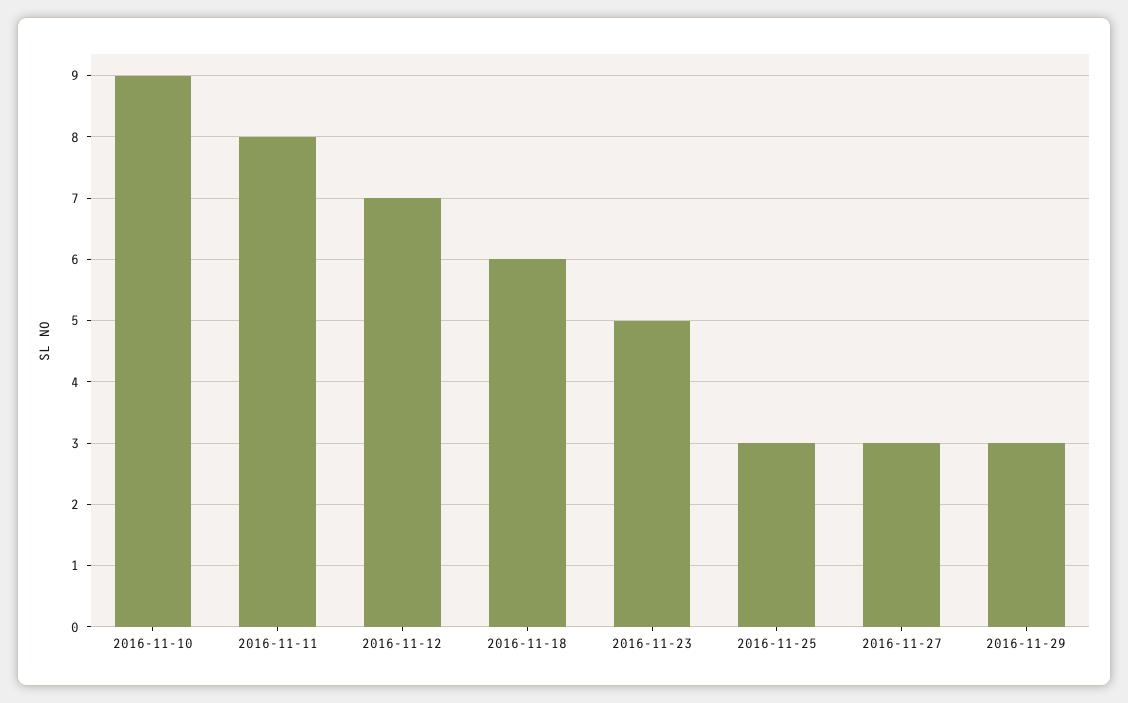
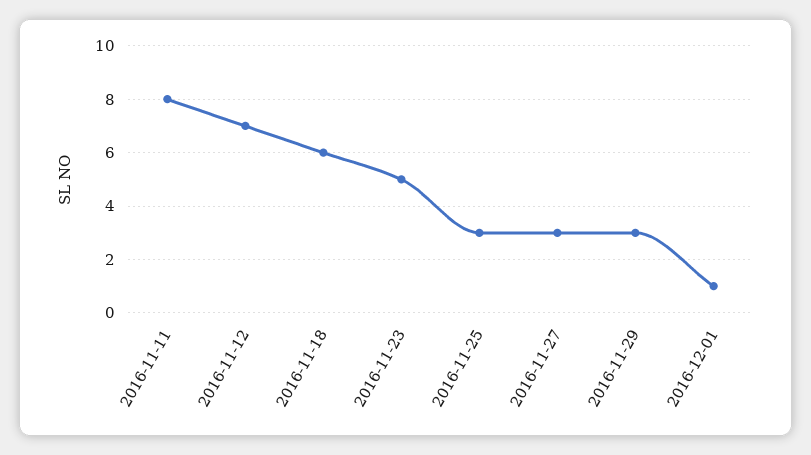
2016-11-10: 9 -> none
2016-12-01: none -> 1

